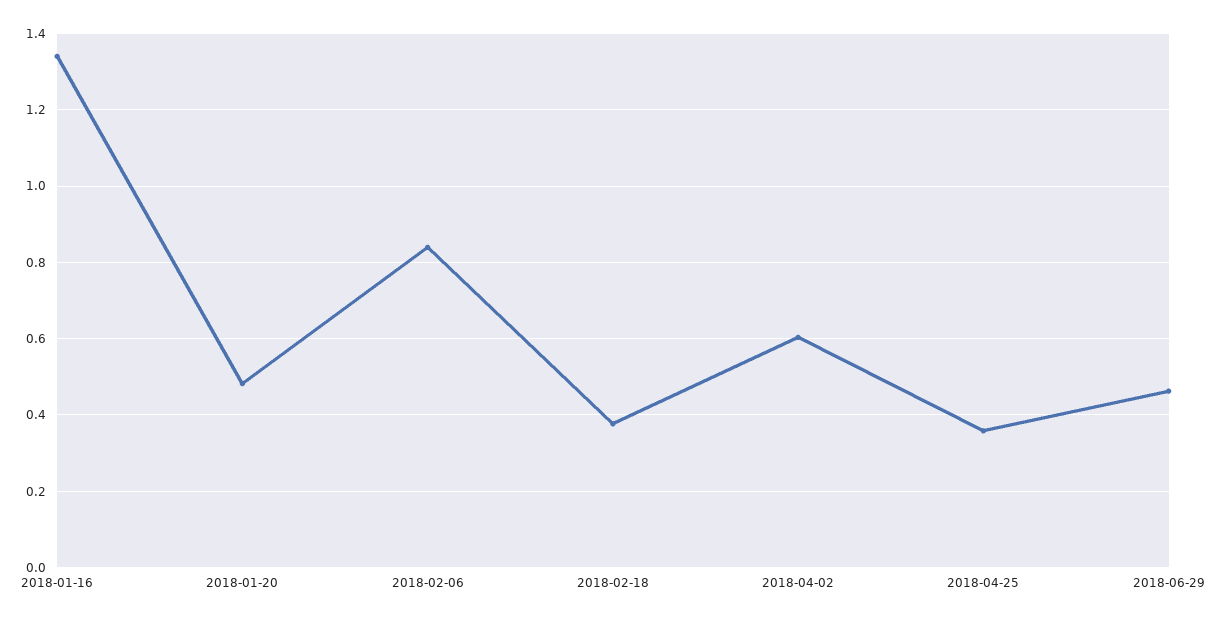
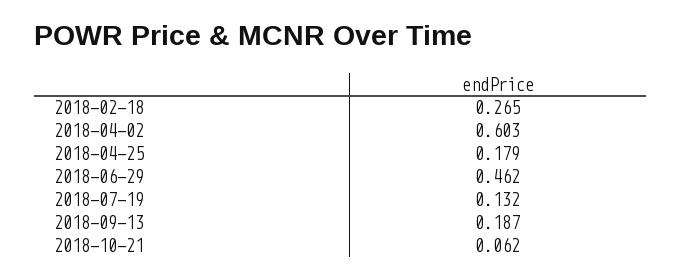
2018-01-16: 1.34 -> none
2018-01-20: 0.48 -> none
2018-02-06: 0.84 -> none
2018-02-18: 0.38 -> 0.265
2018-04-25: 0.36 -> 0.179
2018-07-19: none -> 0.132
2018-09-13: none -> 0.187
2018-10-21: none -> 0.062

